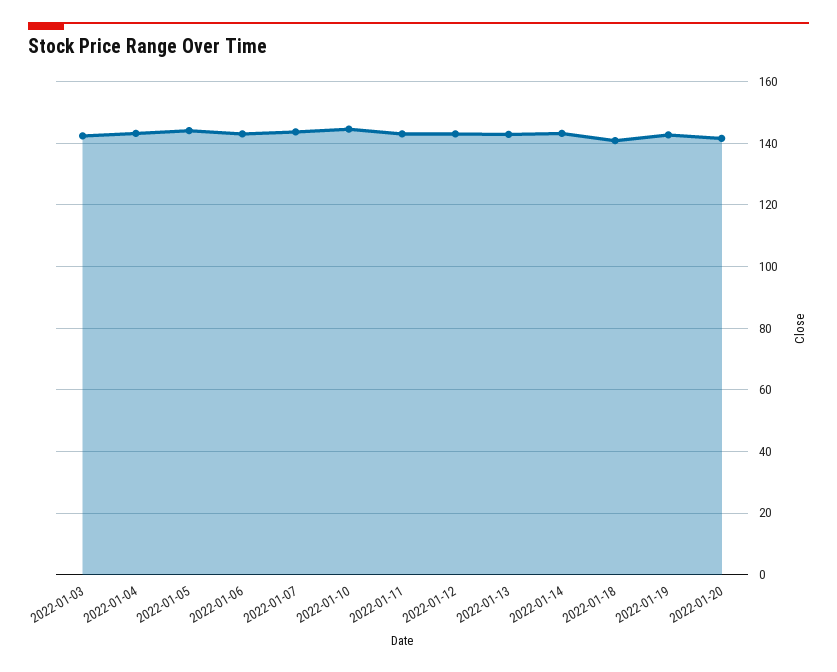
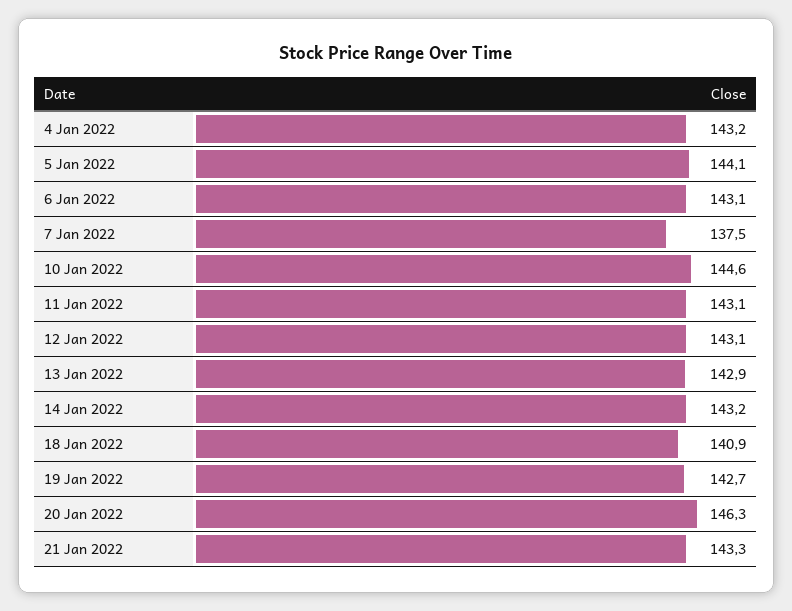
2022-01-03: 142 -> none
2022-01-07: 144 -> 137.5
2022-01-20: 142 -> 146.3
21 Jan 2022: none -> 143.3

